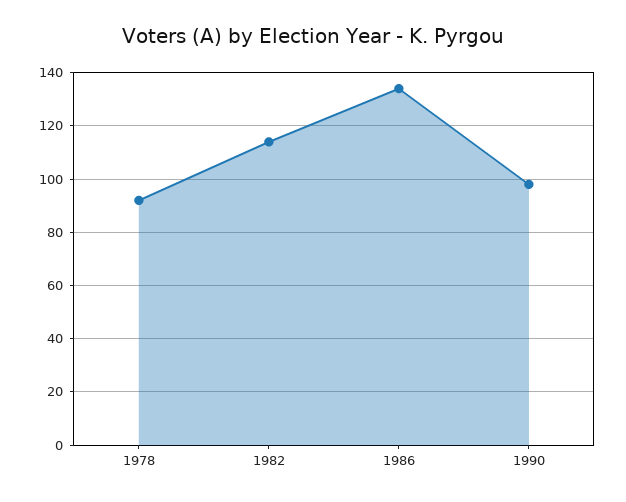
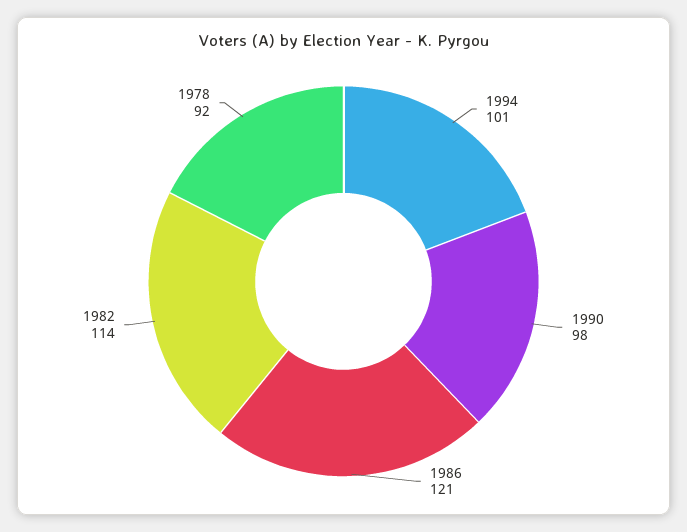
1986: 135 -> 121
1994: none -> 101

